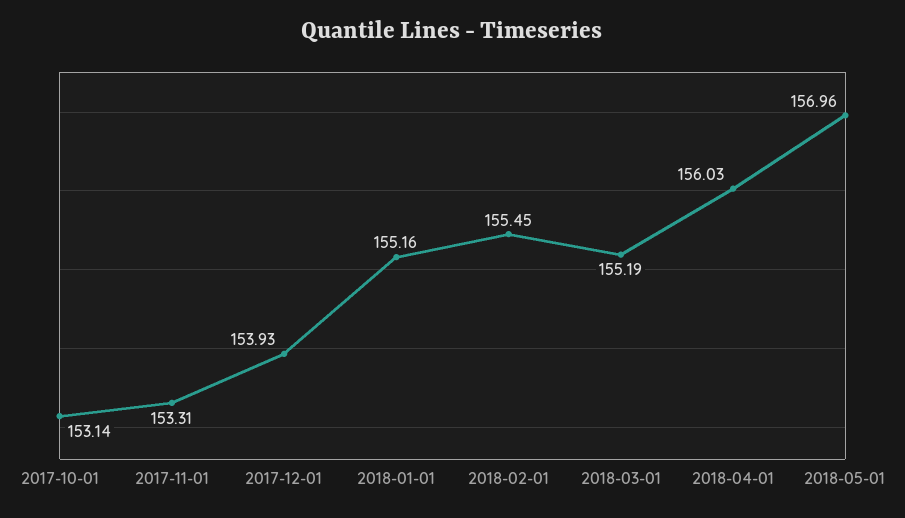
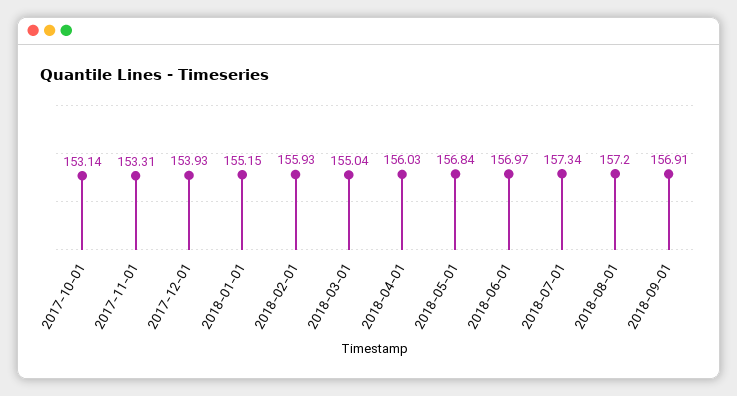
2018-01-01: 155.16 -> 155.15
2018-02-01: 155.45 -> 155.93
2018-03-01: 155.19 -> 155.04
2018-05-01: 156.96 -> 156.84
2018-06-01: none -> 156.97
2018-07-01: none -> 157.34
2018-08-01: none -> 157.2
2018-09-01: none -> 156.91

